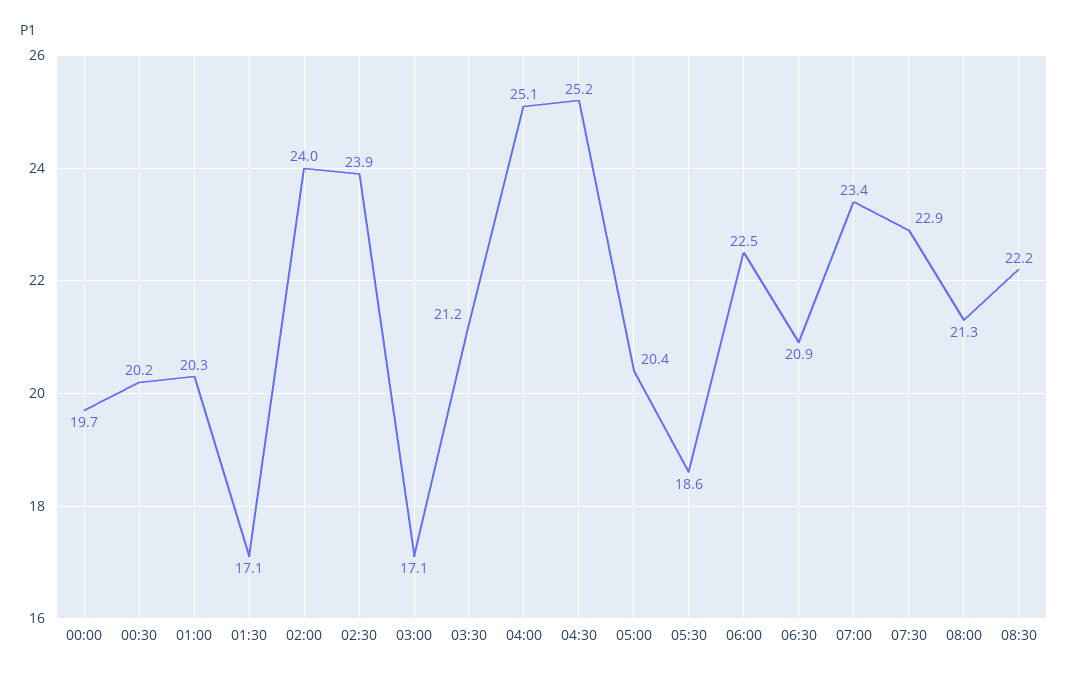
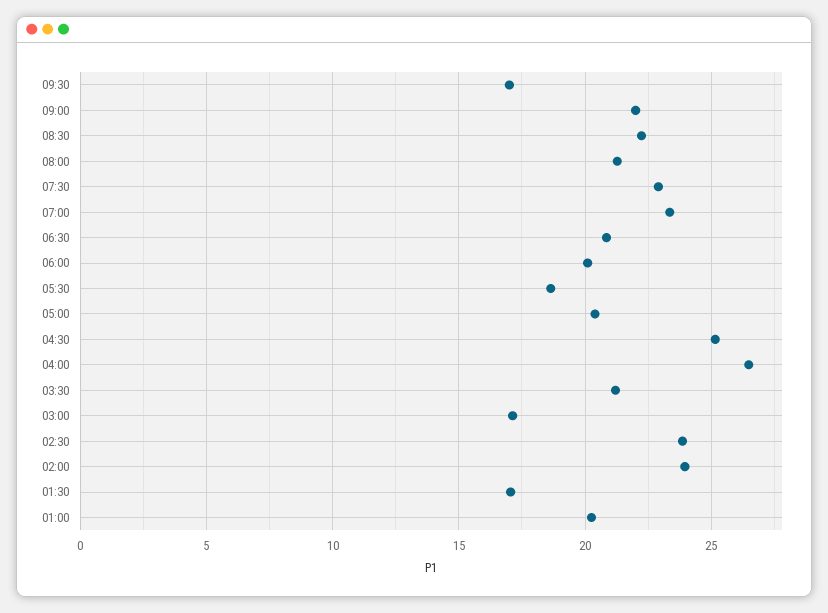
00:00: 19.7 -> none
00:30: 20.2 -> none
04:00: 25.1 -> 26.5
06:00: 22.5 -> 20
09:30: none -> 17
09:00: none -> 22

